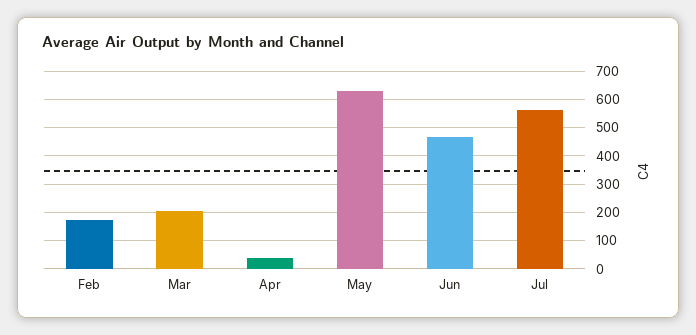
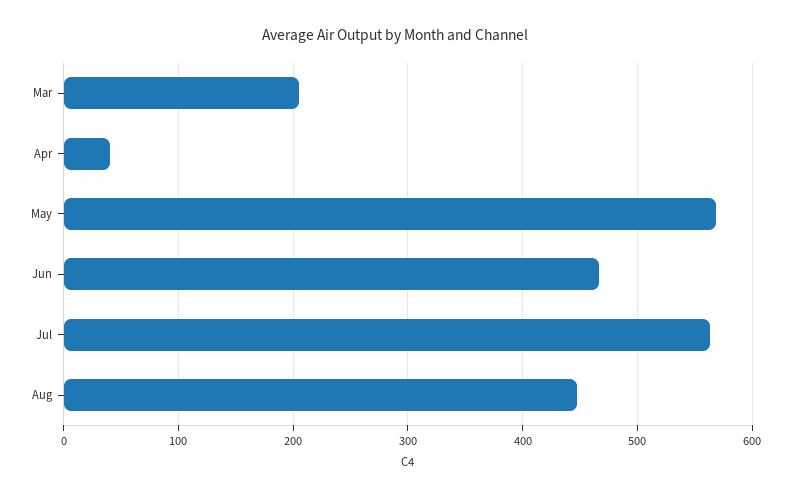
Feb: 175 -> none
May: 625 -> 570
Aug: none -> 450

